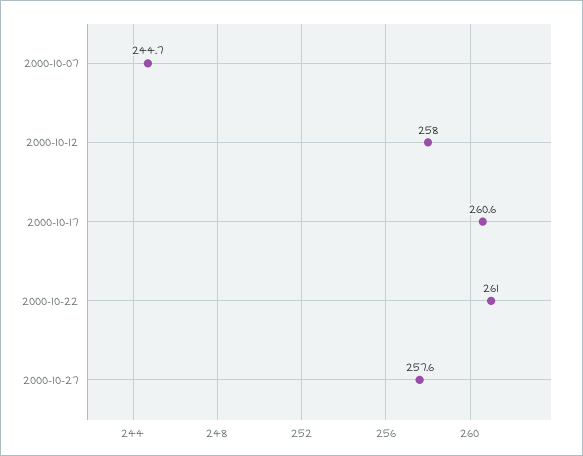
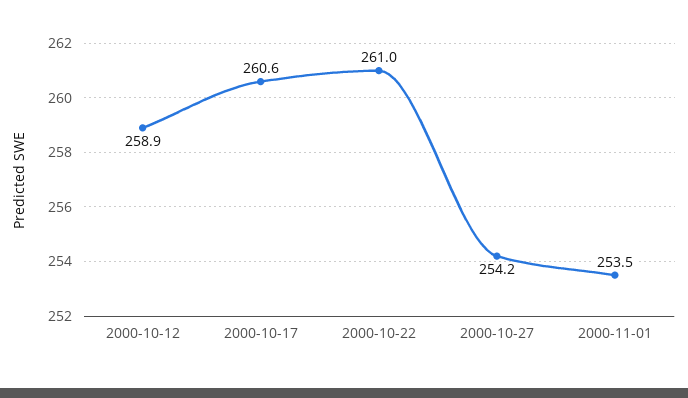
2000-10-07: 244.7 -> none
2000-10-12: 258 -> 258.9
2000-10-27: 257.6 -> 254.2
2000-11-01: none -> 253.5

